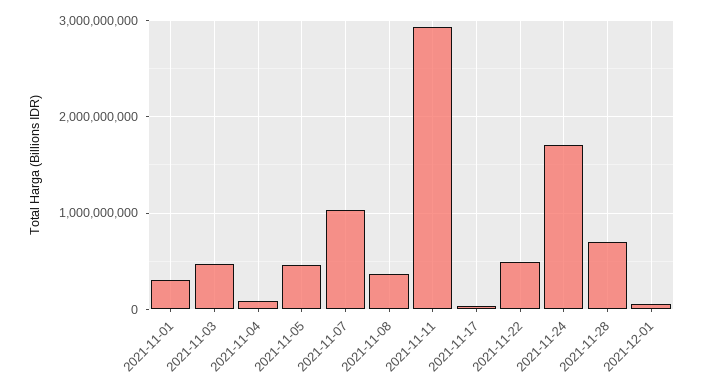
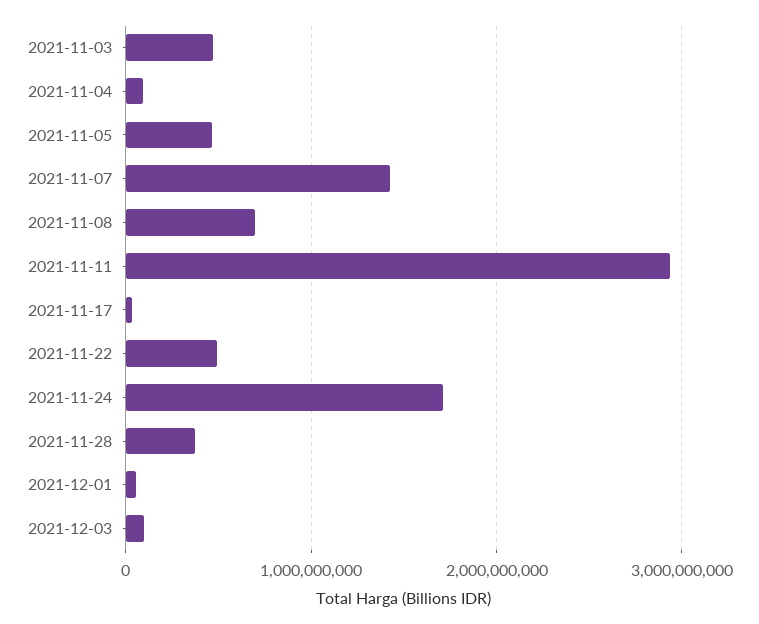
2021-11-01: 300000000 -> none
2021-11-07: 1000000000 -> 1400000000
2021-11-08: 400000000 -> 700000000
2021-11-28: 700000000 -> 400000000
2021-12-03: none -> 100000000

